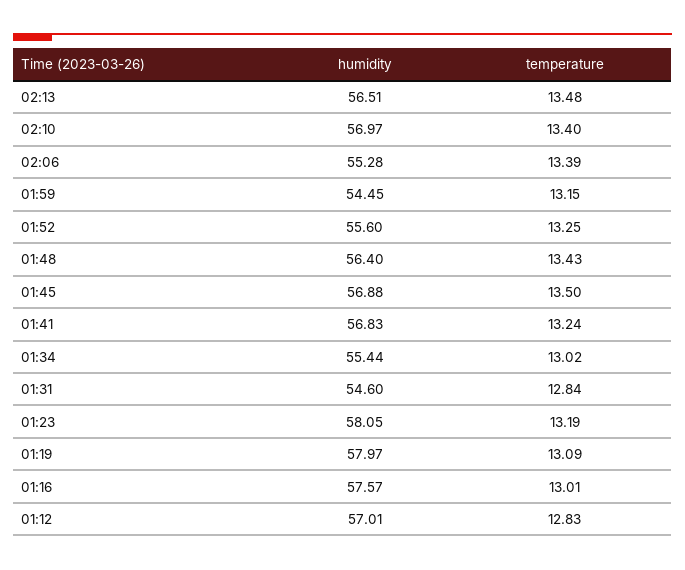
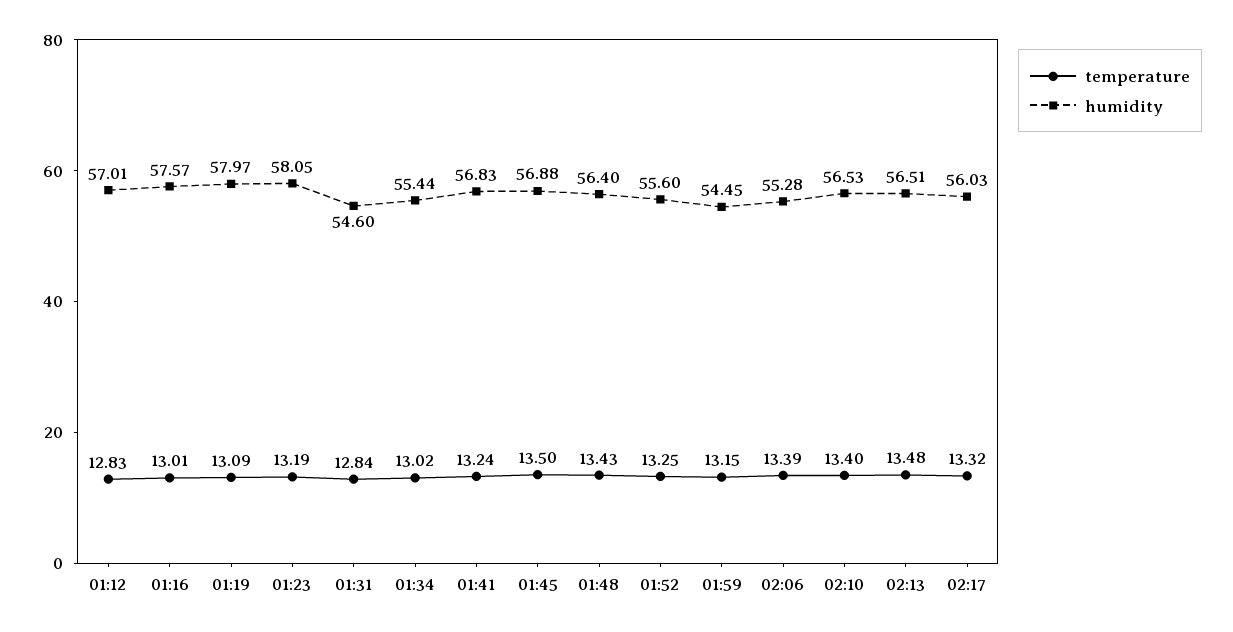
humidity, 02:10: 56.97 -> 56.53
temperature, 02:17: none -> 13.32
humidity, 02:17: none -> 56.03

